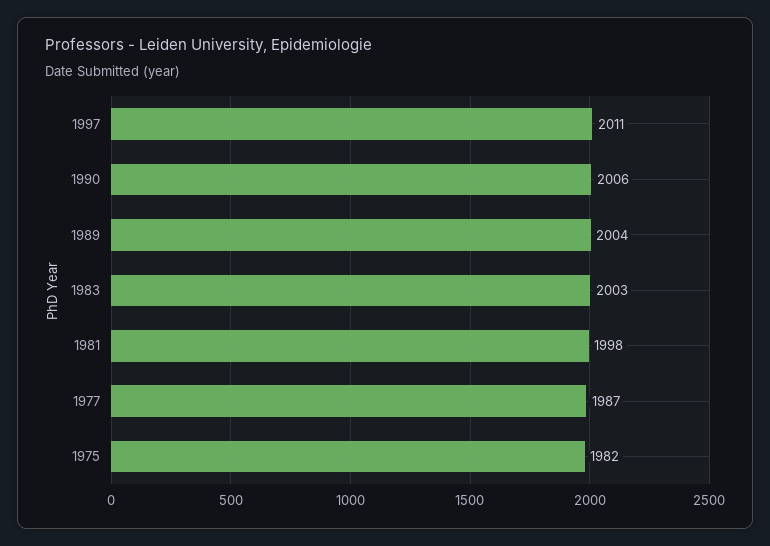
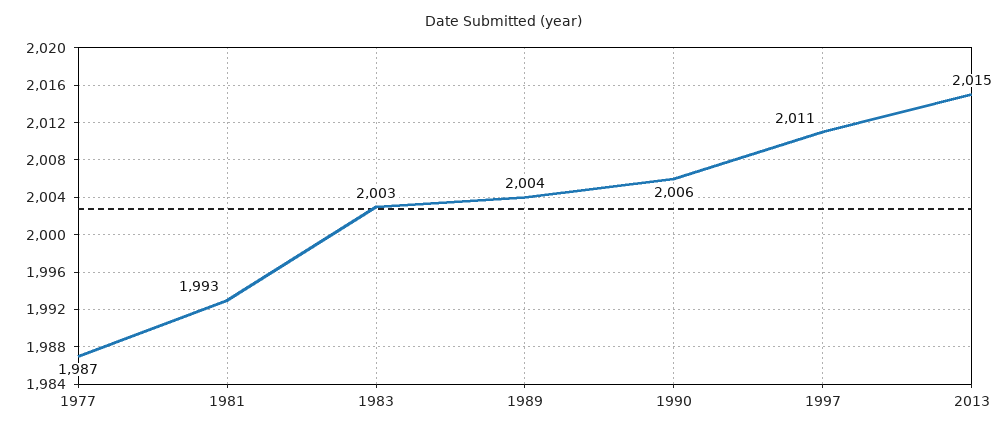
1981: 1998 -> 1993
1975: 1982 -> none
2013: none -> 2015

